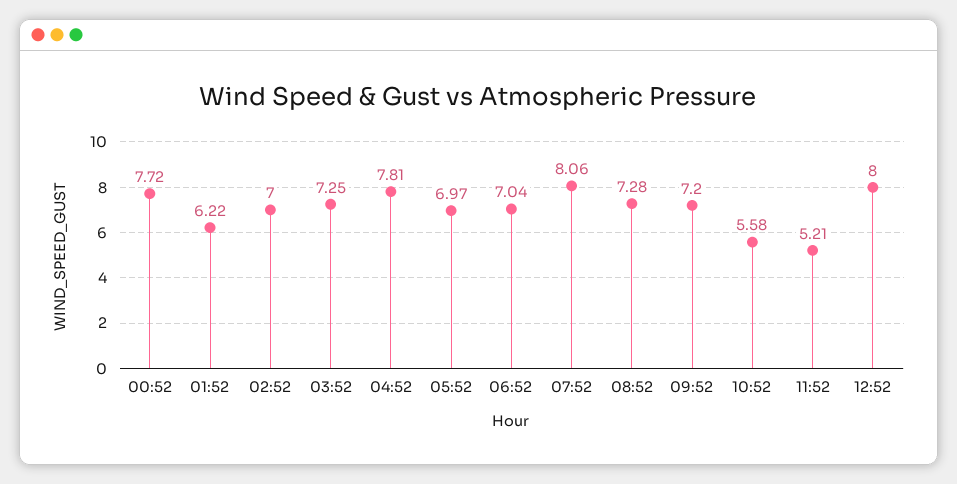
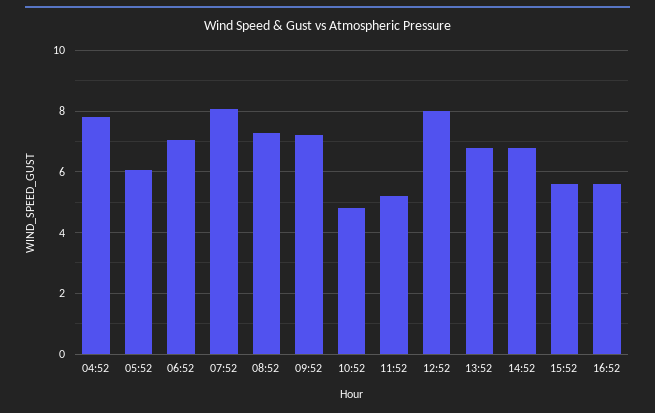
00:52: 7.72 -> none
01:52: 6.22 -> none
02:52: 7 -> none
03:52: 7.25 -> none
05:52: 6.97 -> 6
10:52: 5.58 -> 4.8
13:52: none -> 6.8
14:52: none -> 6.8
15:52: none -> 5.6
16:52: none -> 5.6

